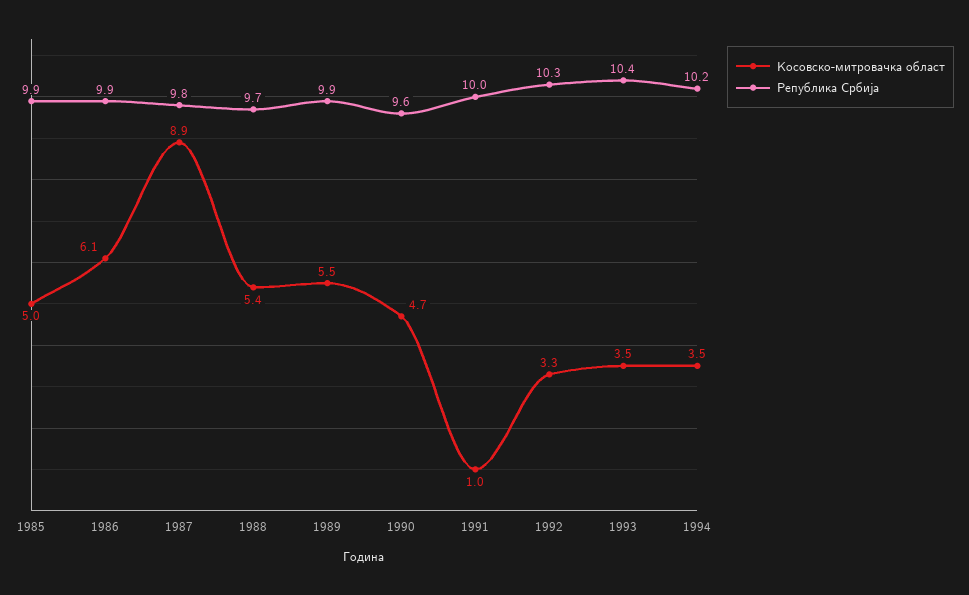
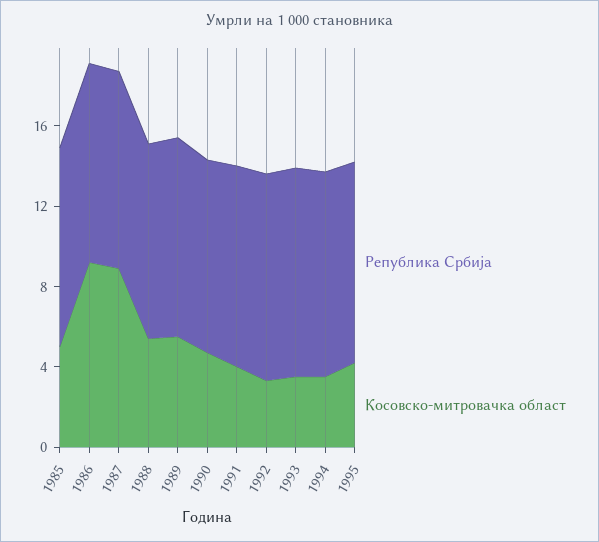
Косовско-митровачка област, 1986: 6.1 -> 9
Косовско-митровачка област, 1991: 1 -> 4
Република Србија, 1995: none -> 10
Косовско-митровачка област, 1995: none -> 4

